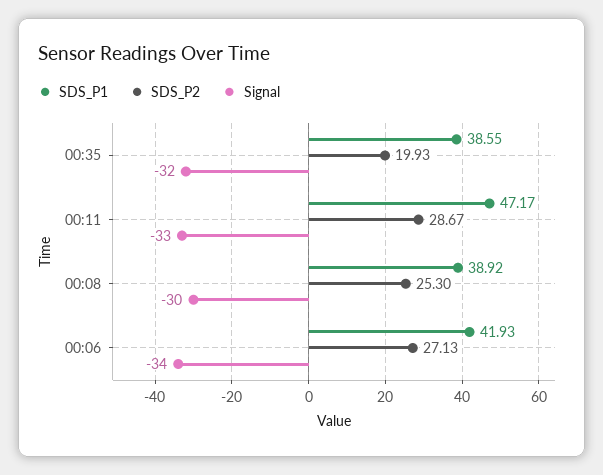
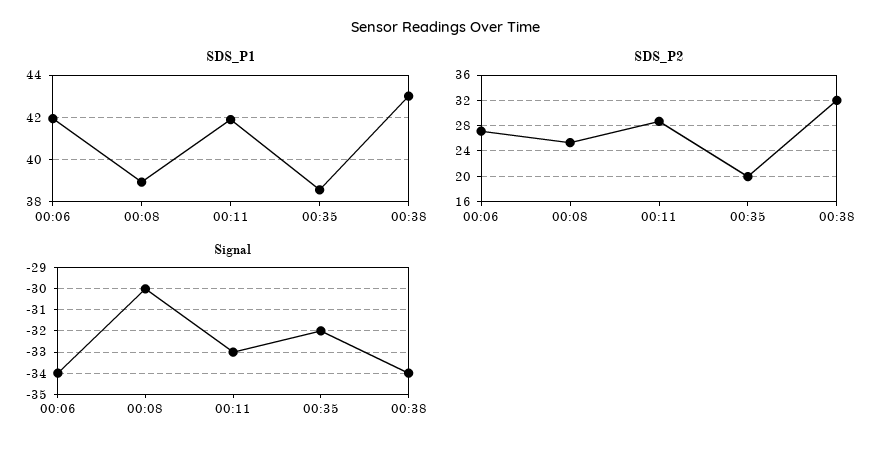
SDS_P1, 00:11: 47.17 -> 42
SDS_P1, 00:38: none -> 43
SDS_P2, 00:38: none -> 32
Signal, 00:38: none -> -34

